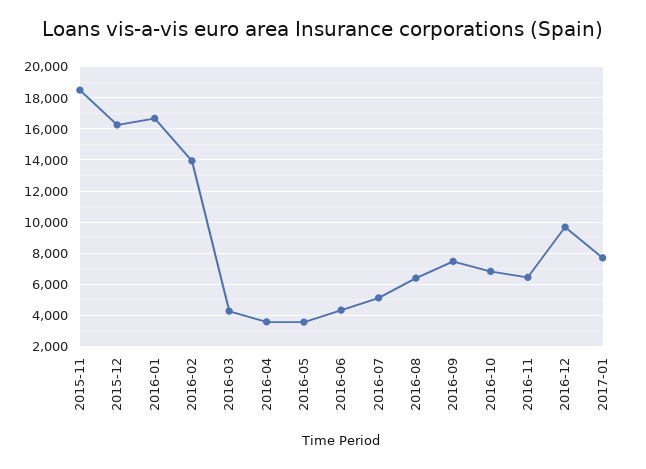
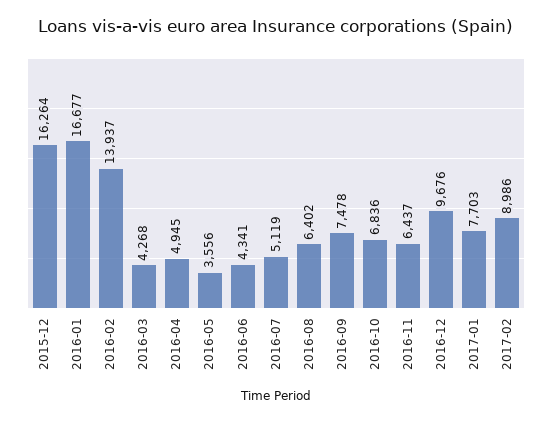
2015-11: 18500 -> none
2016-04: 3500 -> 4945
2017-02: none -> 8986

